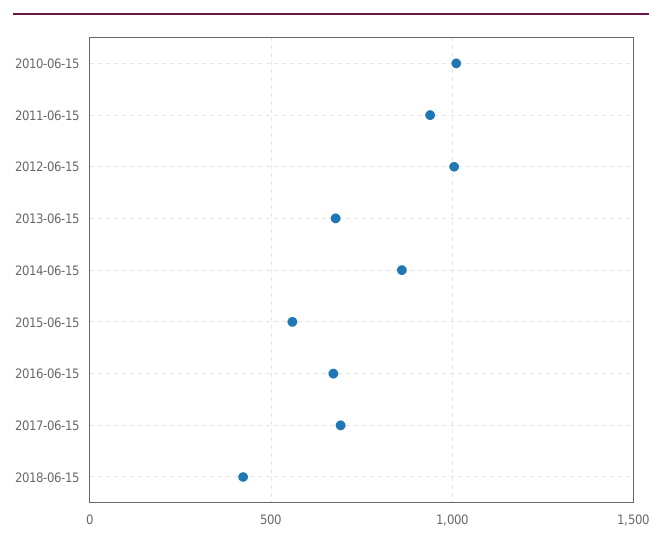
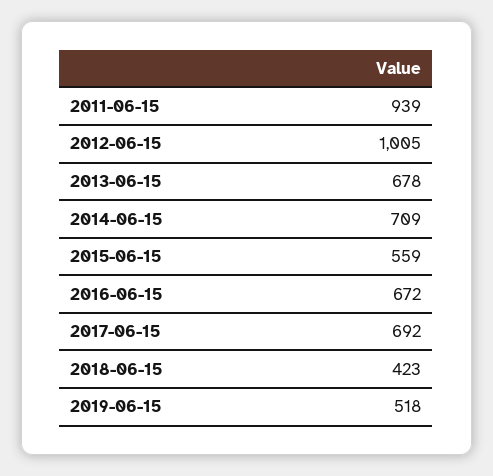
2010-06-15: 1000 -> none
2014-06-15: 850 -> 709
2019-06-15: none -> 518

